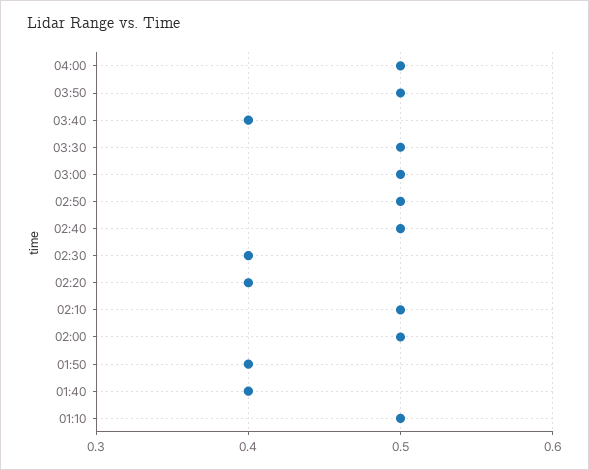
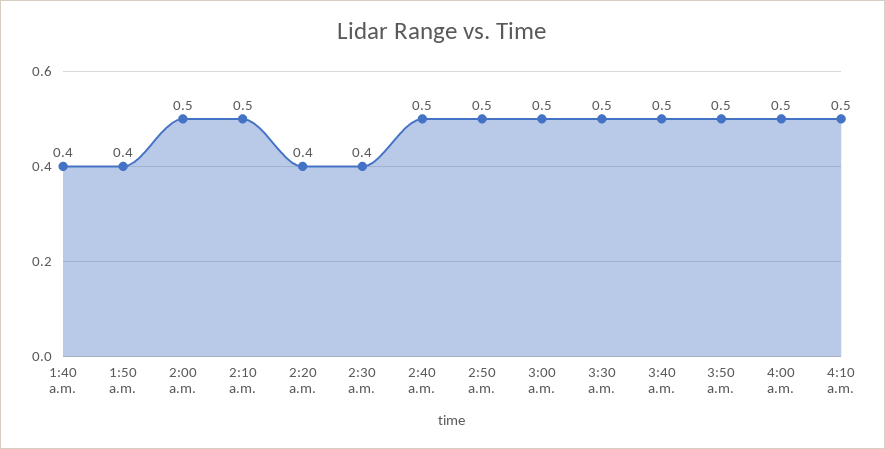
03:40: 0.4 -> 0.5
01:10: 0.5 -> none
4:10 a.m.: none -> 0.5

